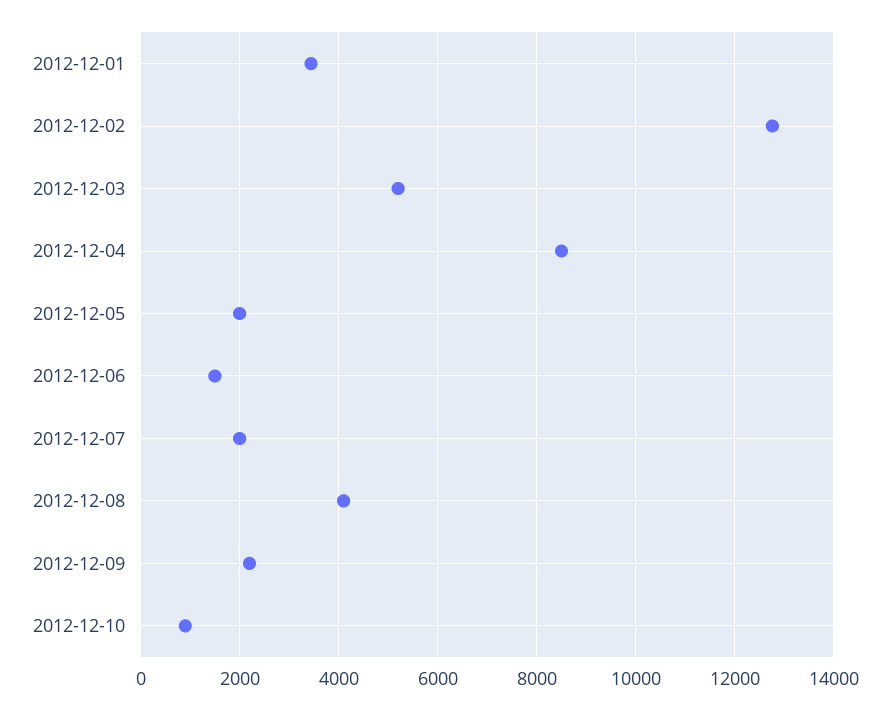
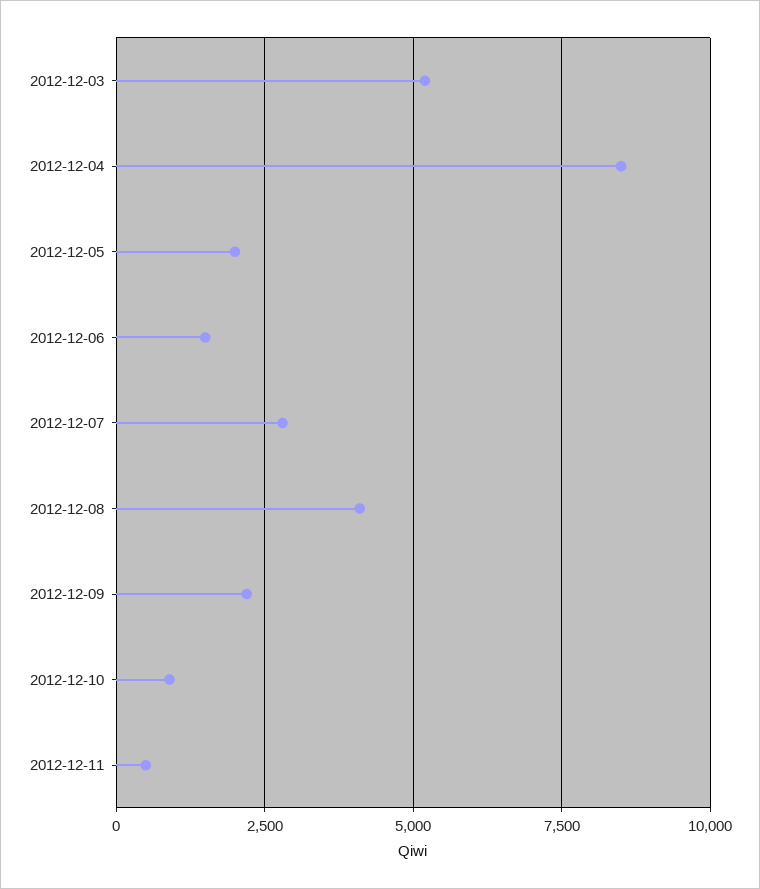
2012-12-01: 3400 -> none
2012-12-02: 12800 -> none
2012-12-07: 2000 -> 2750
2012-12-11: none -> 500

